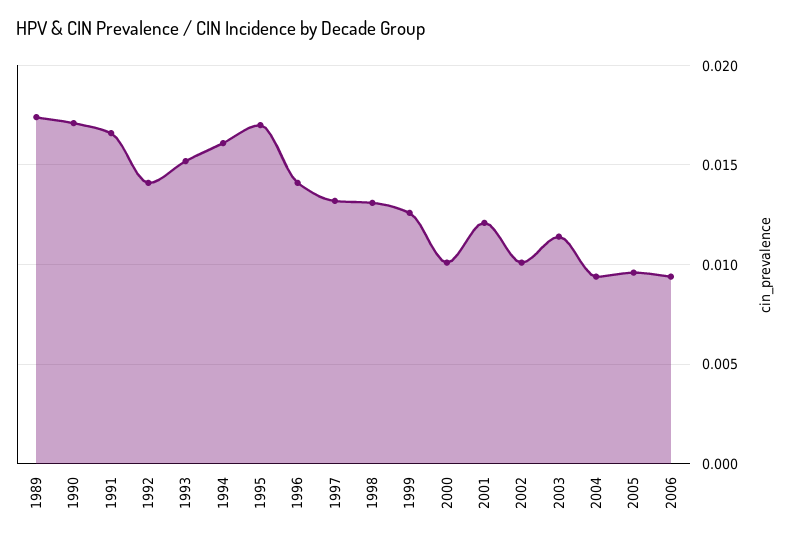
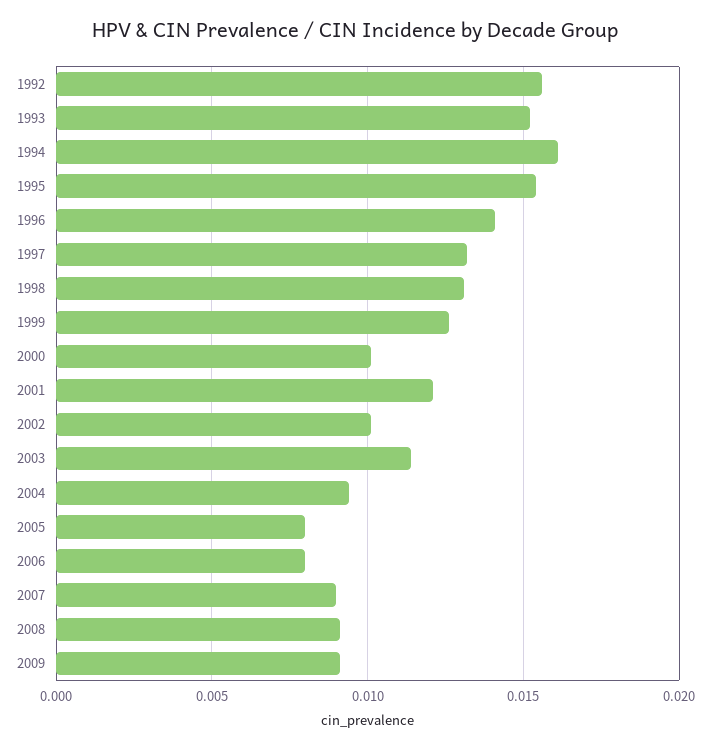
1989: 0.0175 -> none
1990: 0.017 -> none
1991: 0.0165 -> none
1992: 0.014 -> 0.0155
1995: 0.017 -> 0.0155
2005: 0.0095 -> 0.008
2006: 0.0095 -> 0.008
2007: none -> 0.009
2008: none -> 0.009
2009: none -> 0.009

